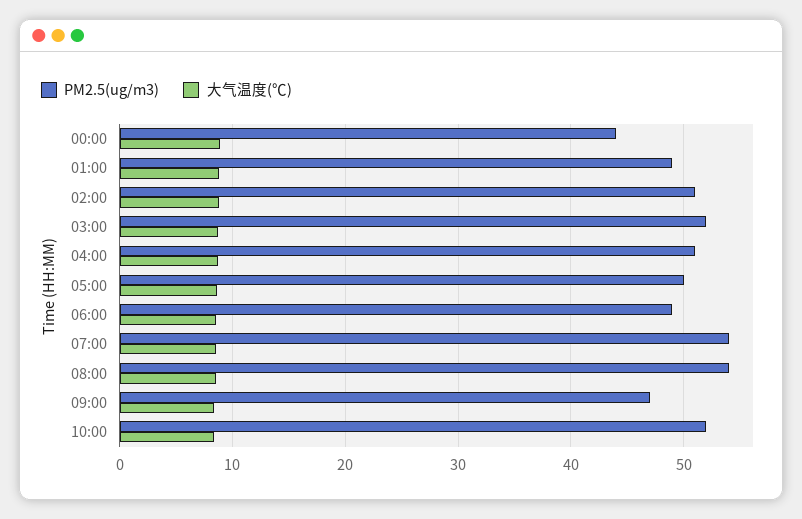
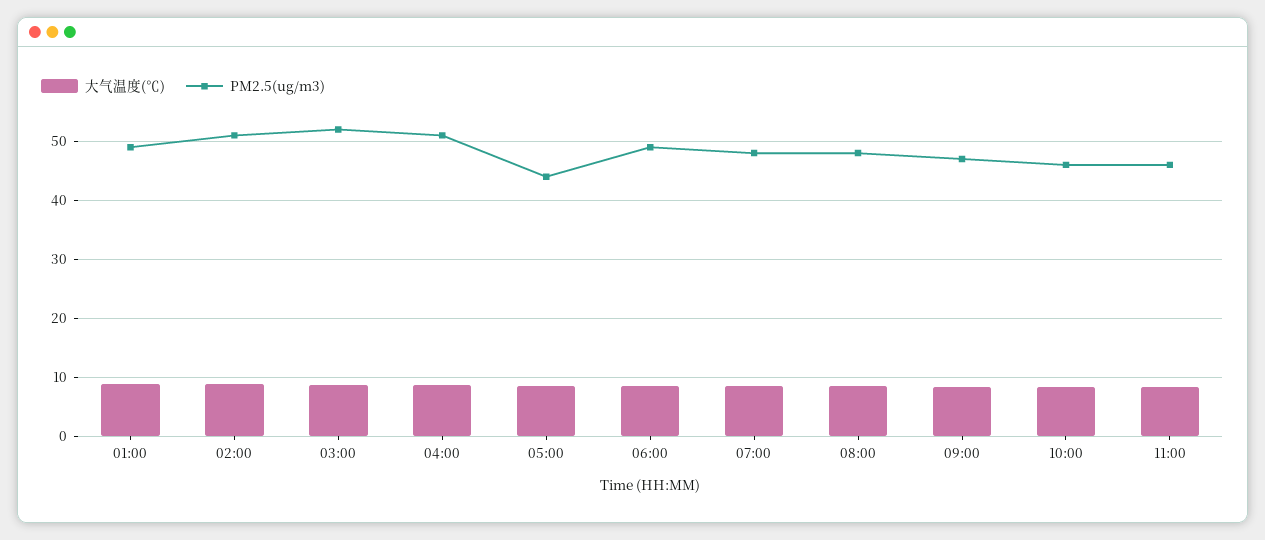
PM2.5(ug/m3), 00:00: 44 -> none
大气温度(℃), 00:00: 9 -> none
PM2.5(ug/m3), 05:00: 50 -> 44
PM2.5(ug/m3), 07:00: 54 -> 48
PM2.5(ug/m3), 08:00: 54 -> 48
PM2.5(ug/m3), 10:00: 52 -> 46
大气温度(℃), 11:00: none -> 8
PM2.5(ug/m3), 11:00: none -> 46

